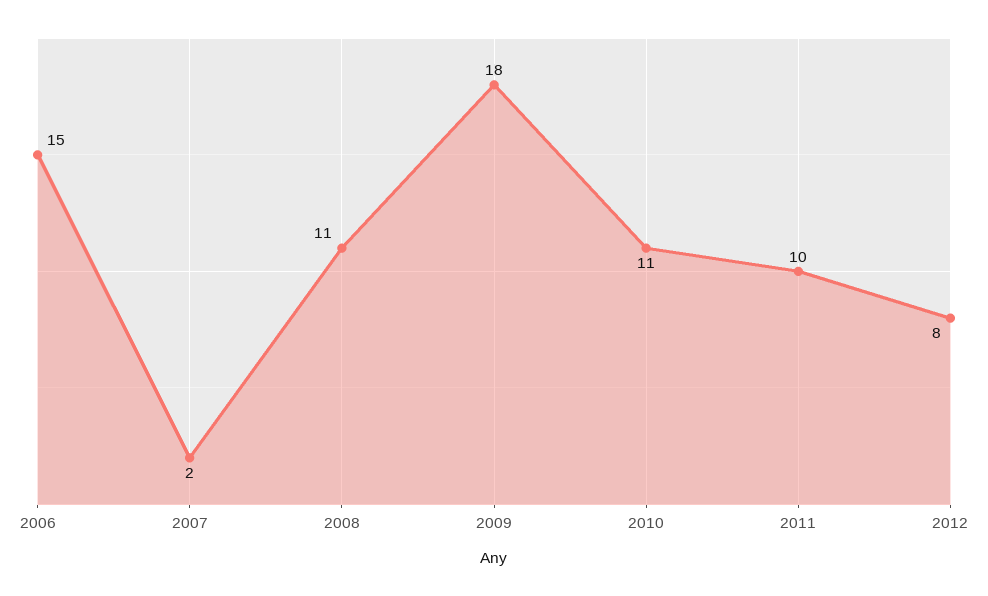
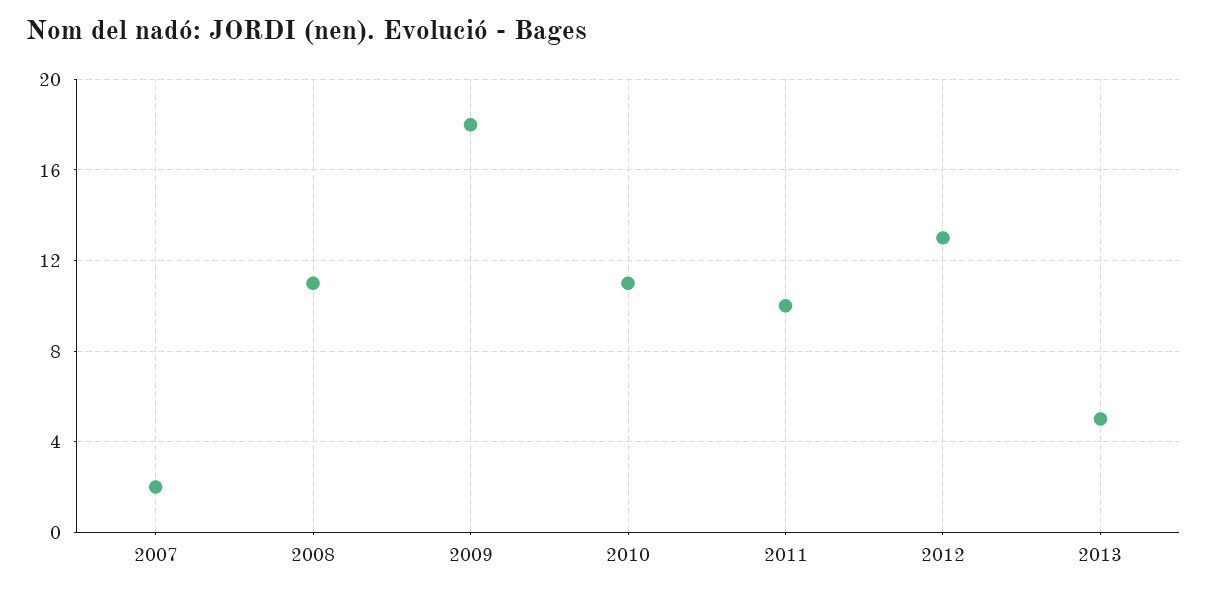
2006: 15 -> none
2012: 8 -> 13
2013: none -> 5

